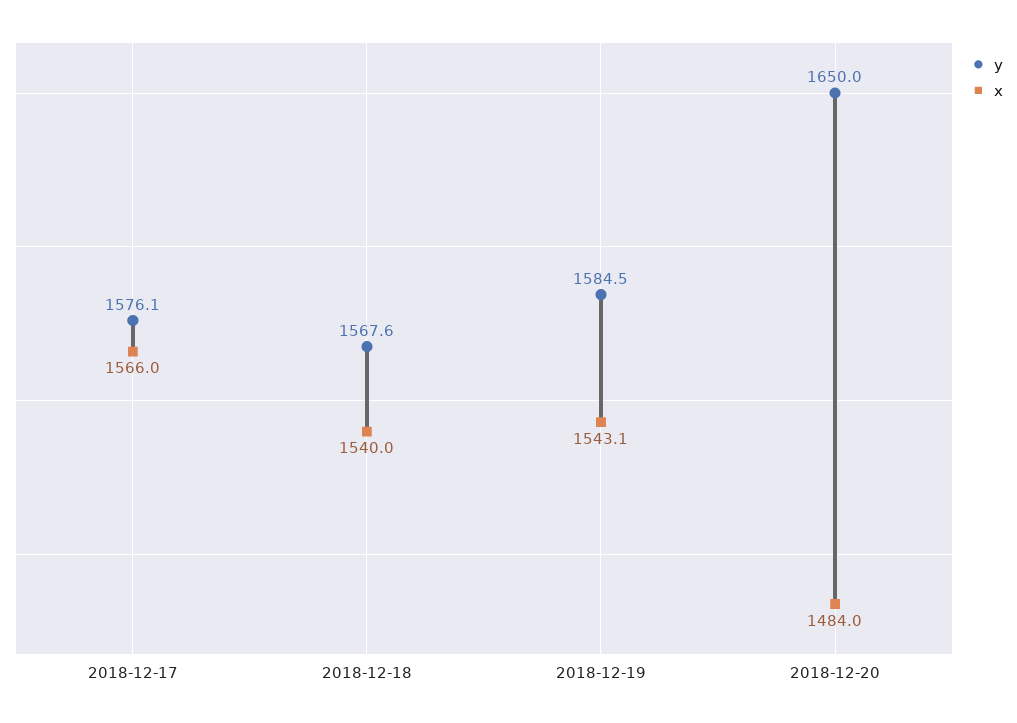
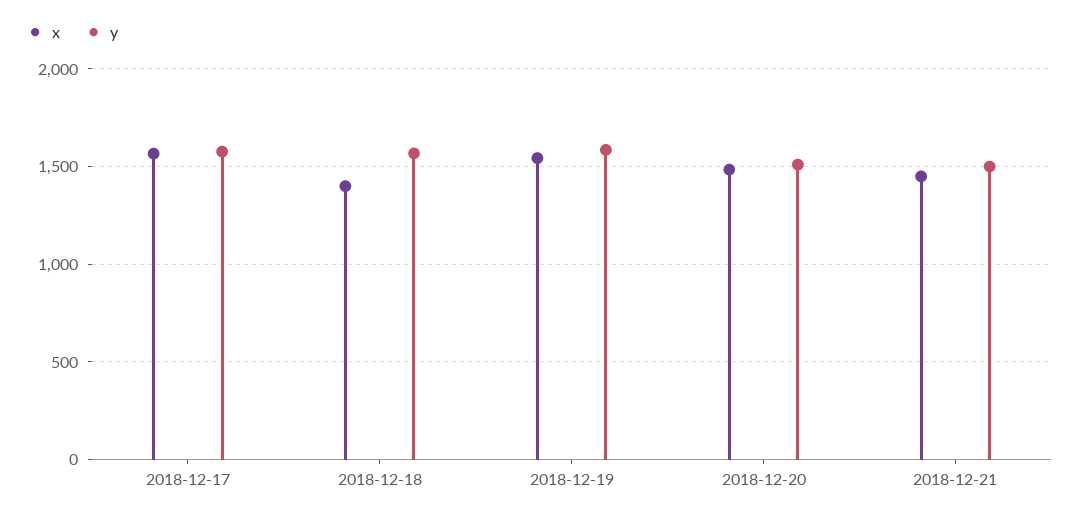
x, 2018-12-18: 1540 -> 1400
y, 2018-12-20: 1650 -> 1500
x, 2018-12-21: none -> 1450
y, 2018-12-21: none -> 1500

